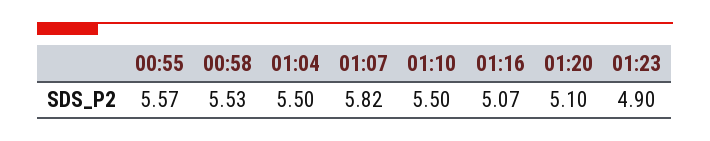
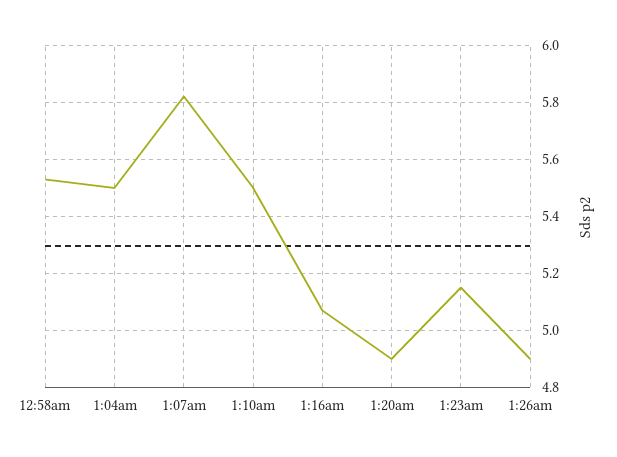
00:55: 5.57 -> none
01:20: 5.1 -> 4.9
01:23: 4.9 -> 5.15
1:26am: none -> 4.9

